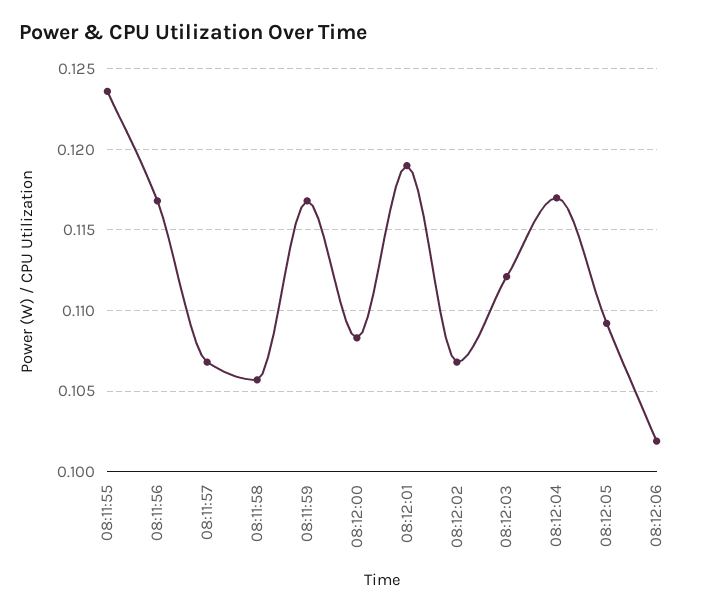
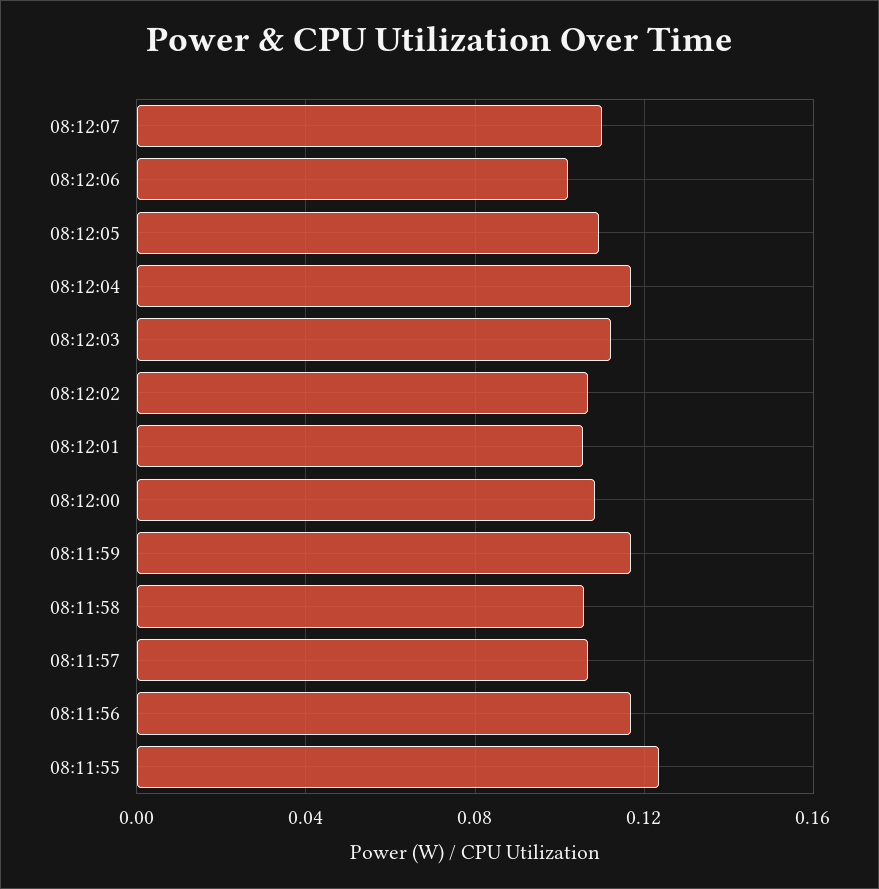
08:12:01: 0.119 -> 0.105
08:12:07: none -> 0.11

